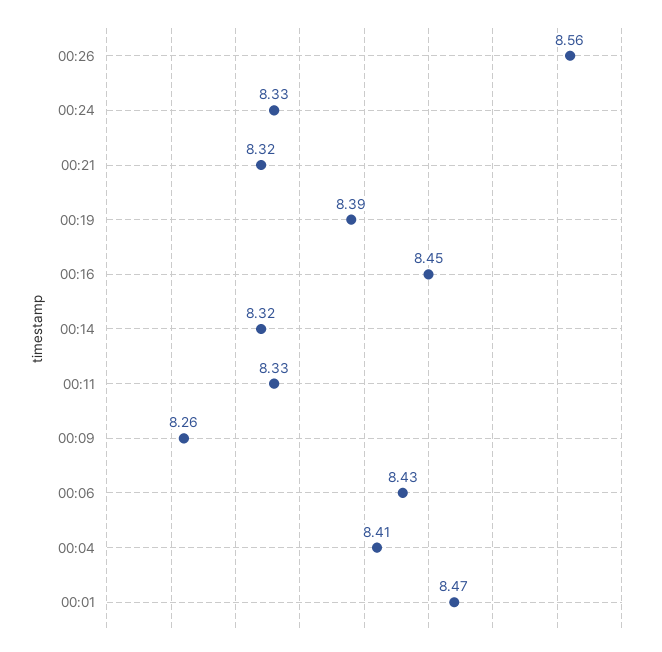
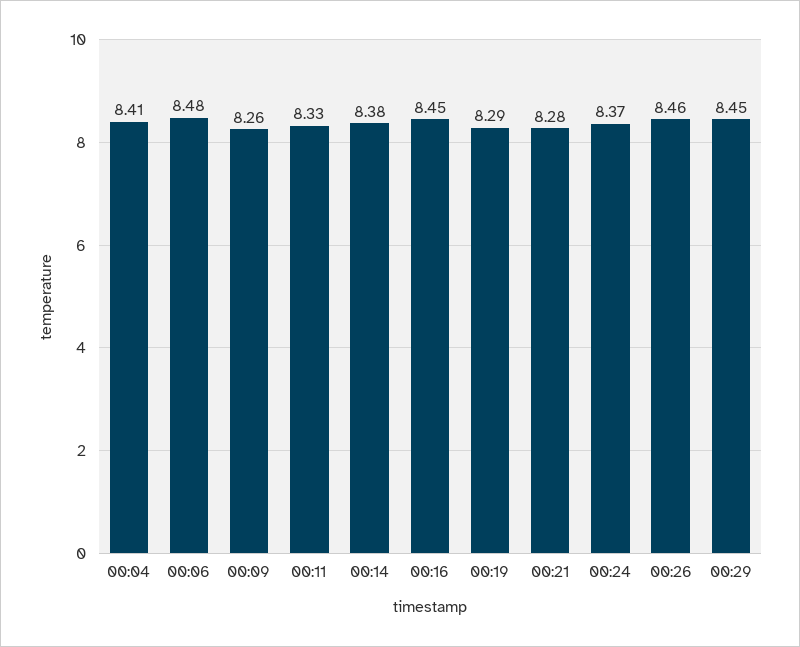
00:26: 8.56 -> 8.46
00:24: 8.33 -> 8.37
00:21: 8.32 -> 8.28
00:19: 8.39 -> 8.29
00:14: 8.32 -> 8.38
00:06: 8.43 -> 8.48
00:01: 8.47 -> none
00:29: none -> 8.45

